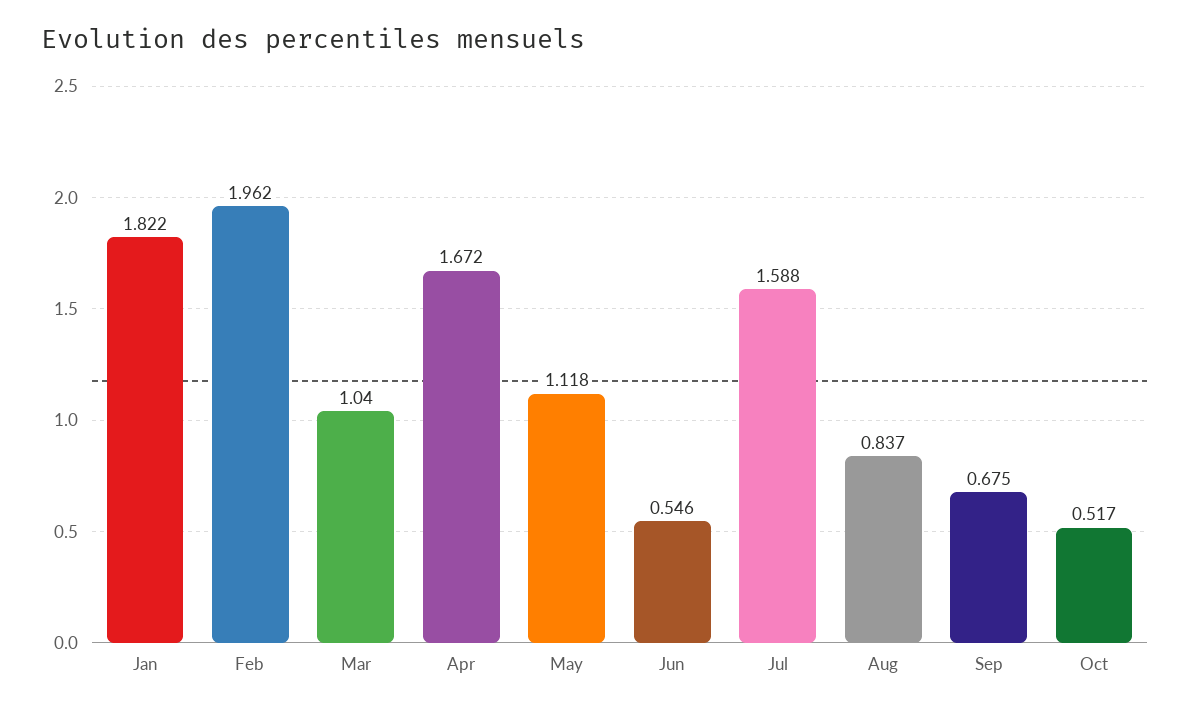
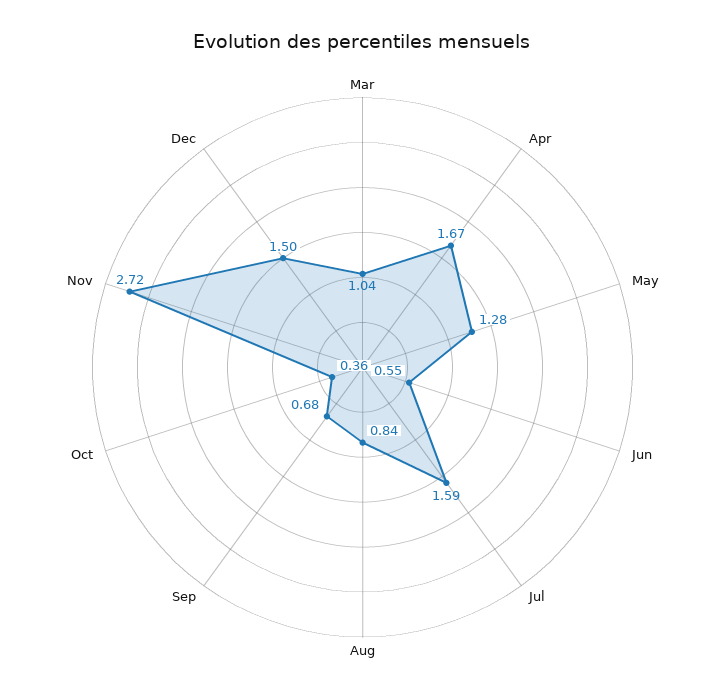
Jan: 1.822 -> none
Feb: 1.962 -> none
May: 1.118 -> 1.28
Oct: 0.517 -> 0.36
Nov: none -> 2.72
Dec: none -> 1.5

